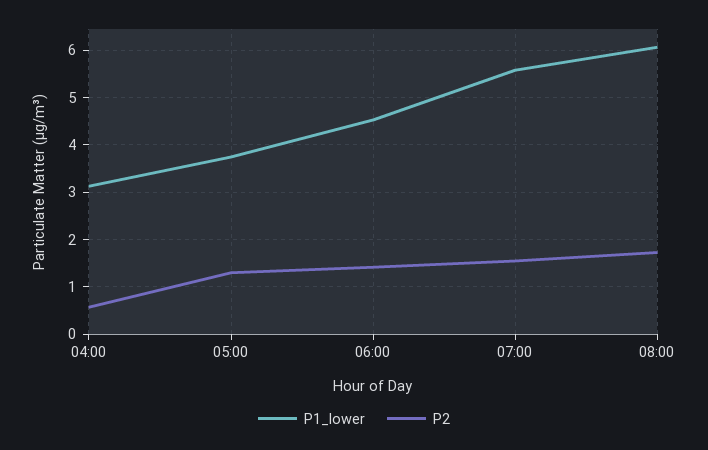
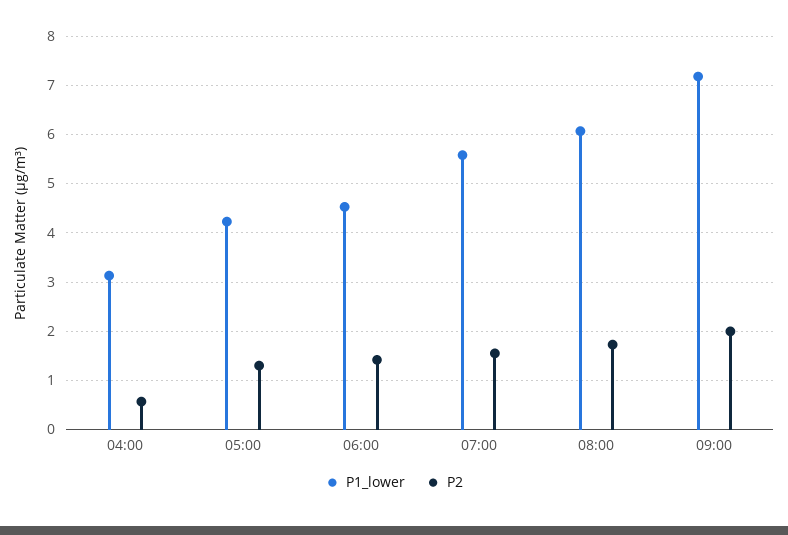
P1_lower, 05:00: 3.8 -> 4.2
P1_lower, 09:00: none -> 7.2
P2, 09:00: none -> 2

